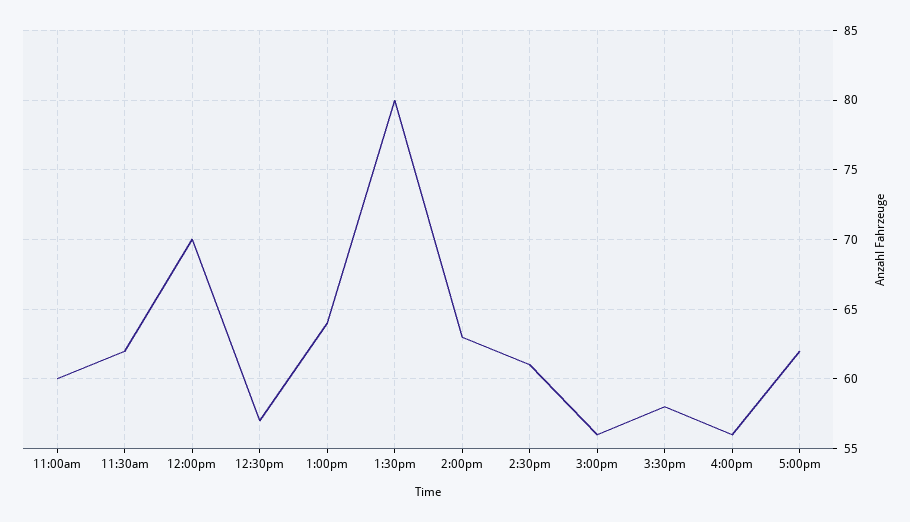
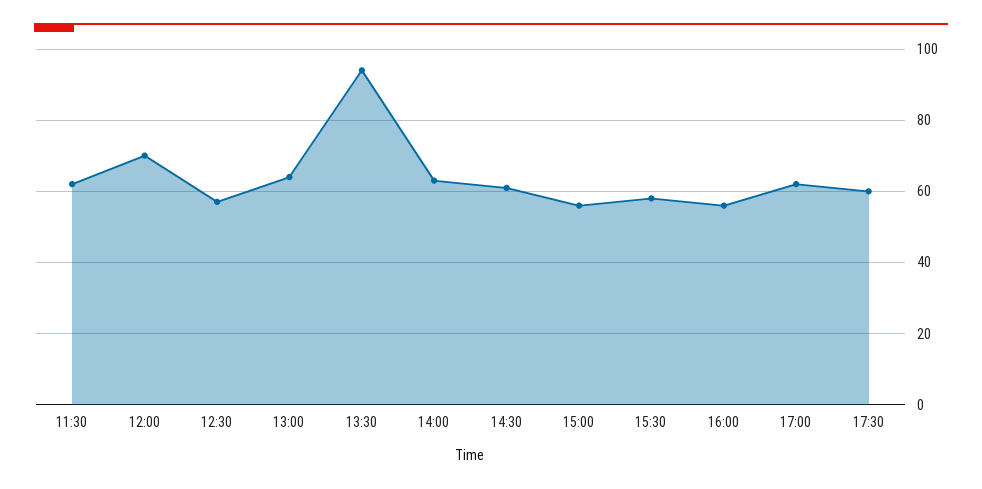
11:00am: 60 -> none
1:30pm: 80 -> 95
17:30: none -> 60

